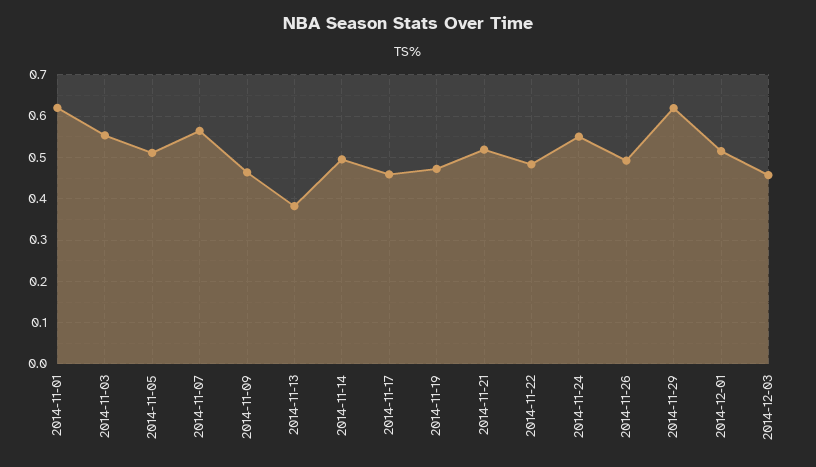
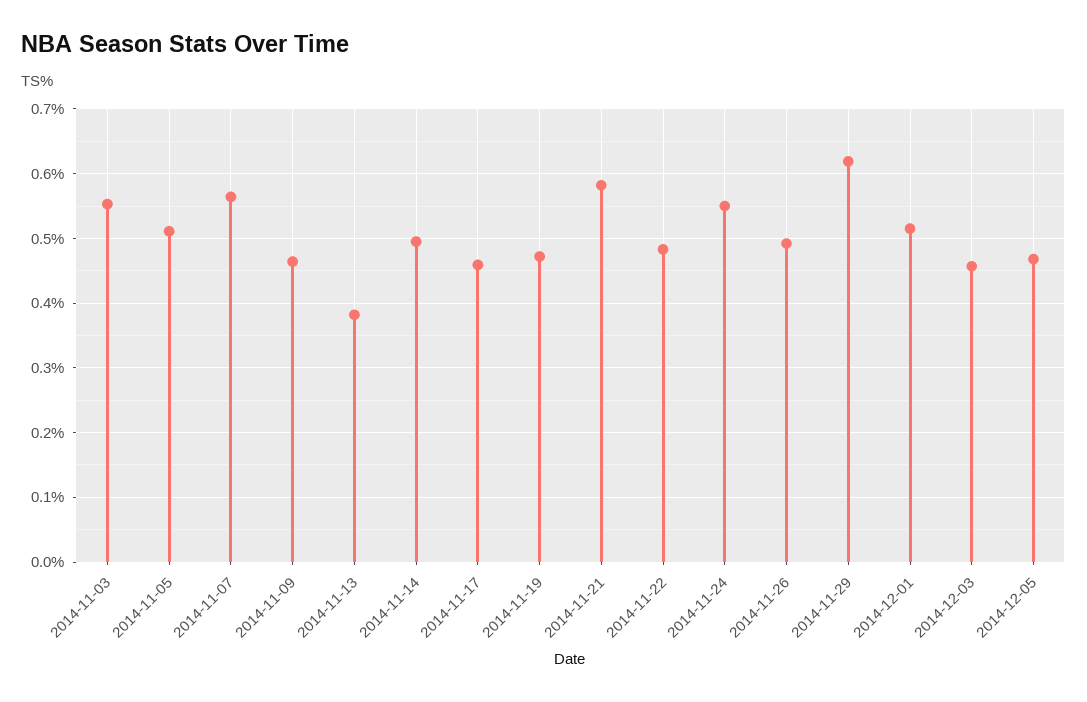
2014-11-01: 0.62 -> none
2014-11-21: 0.52 -> 0.58
2014-12-05: none -> 0.47

